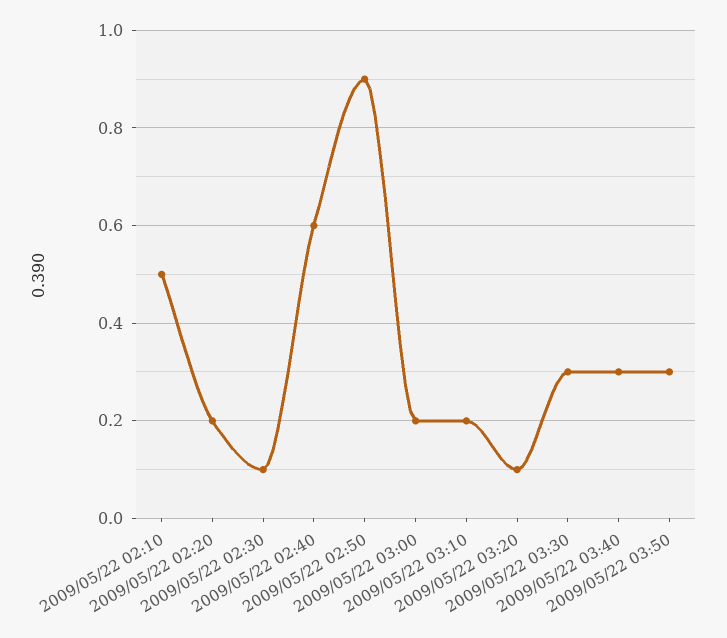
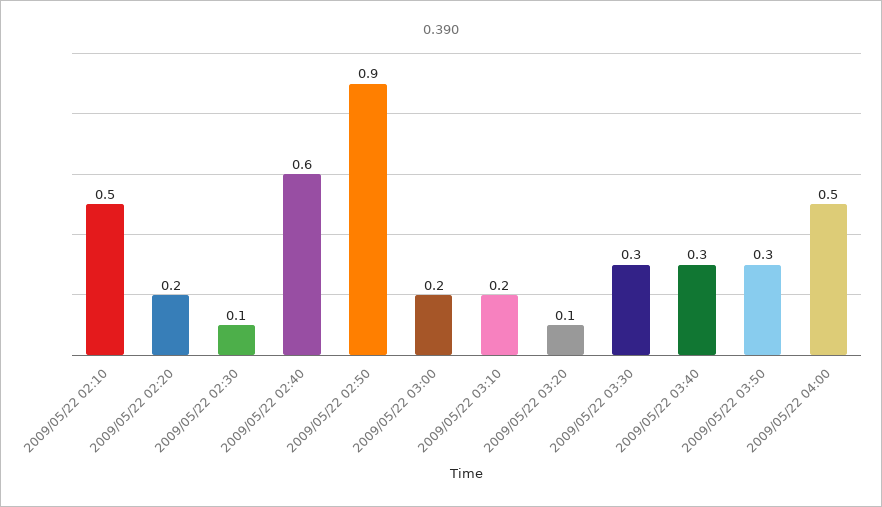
2009/05/22 04:00: none -> 0.5

